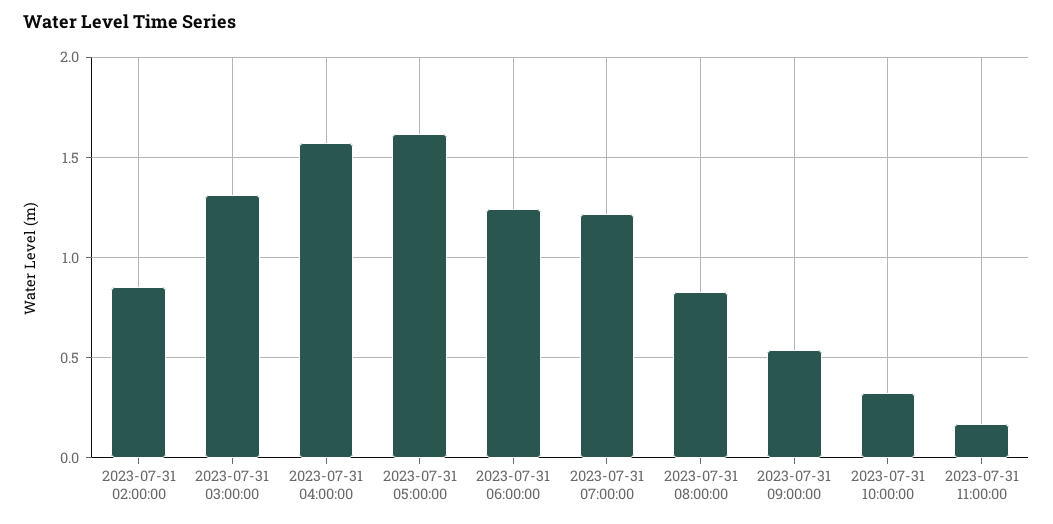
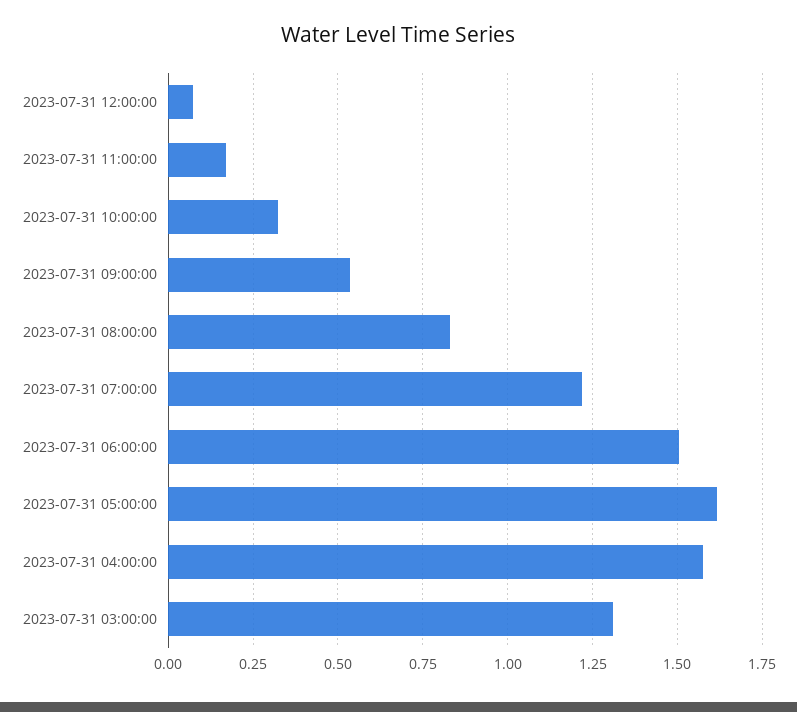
2023-07-31 02:00:00: 0.85 -> none
2023-07-31 06:00:00: 1.25 -> 1.5
2023-07-31 12:00:00: none -> 0.075

